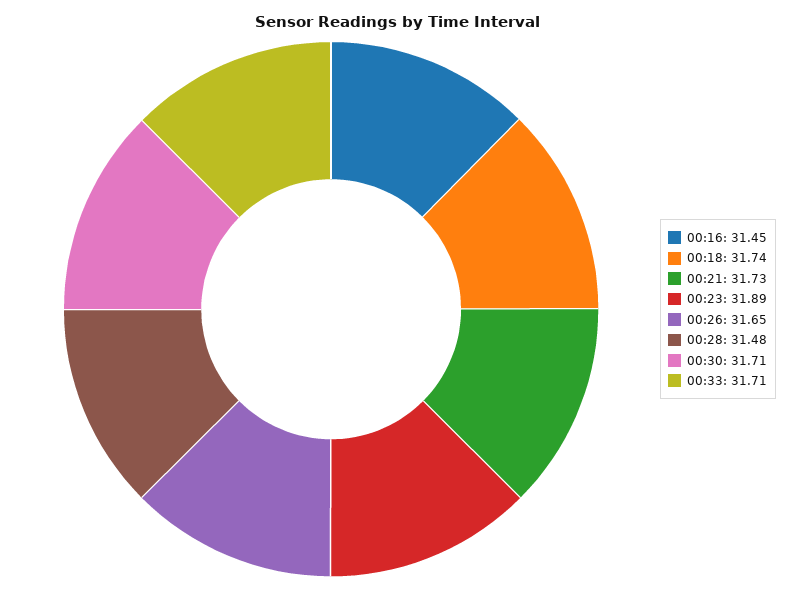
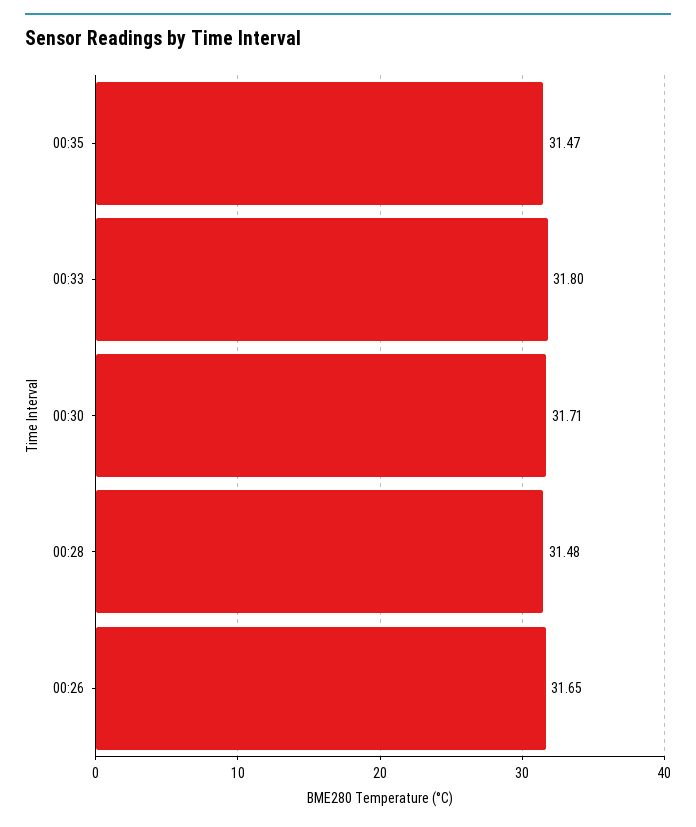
00:16: 31.45 -> none
00:18: 31.74 -> none
00:21: 31.73 -> none
00:23: 31.89 -> none
00:33: 31.71 -> 31.8
00:35: none -> 31.47

